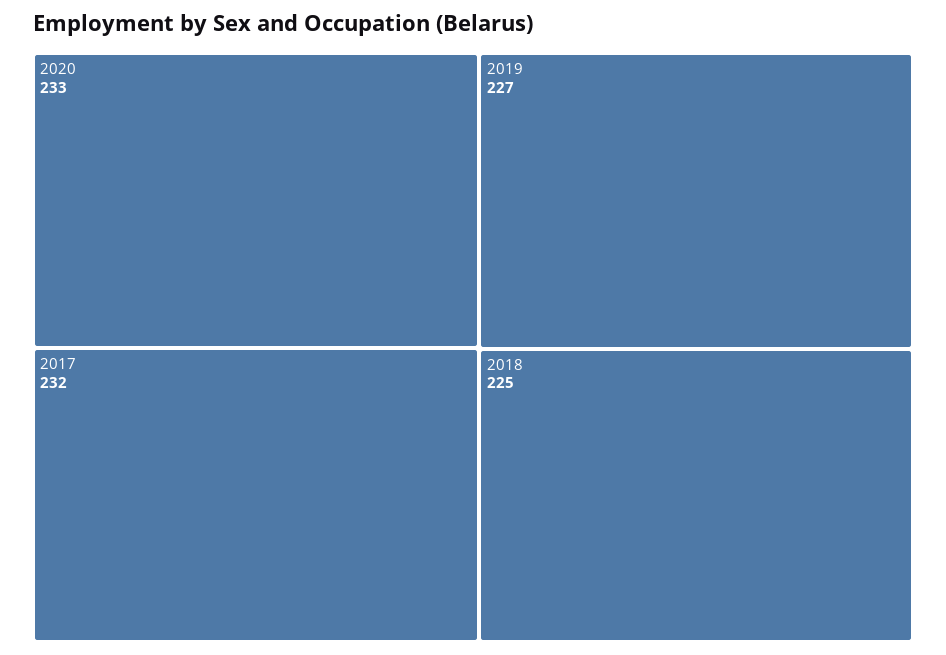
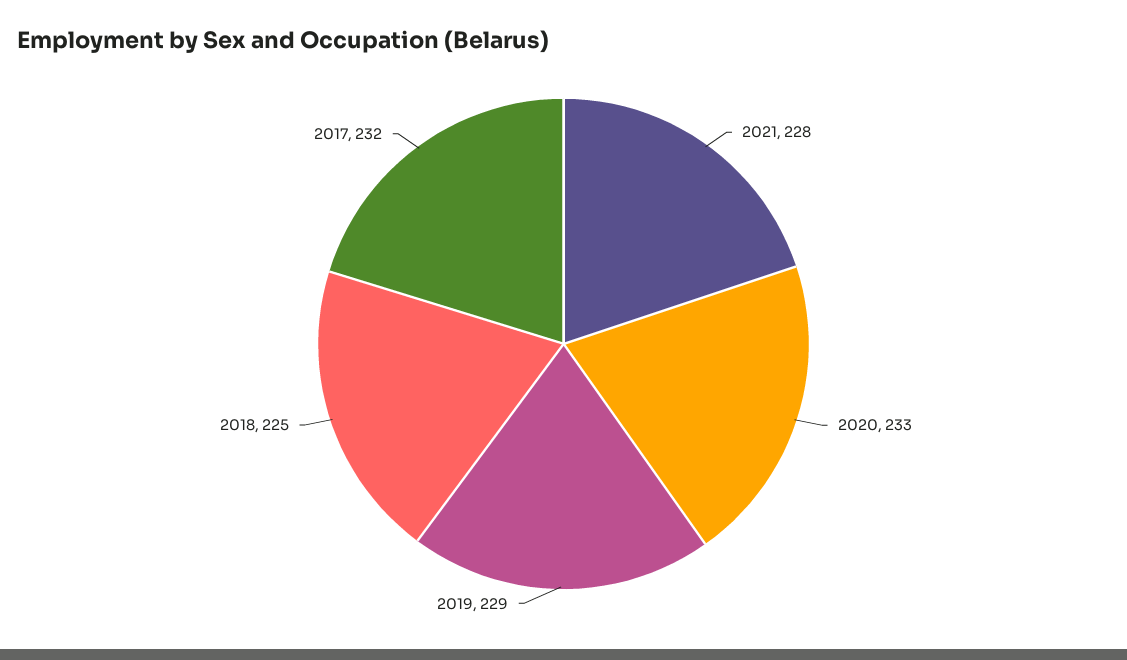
2019: 227 -> 229
2021: none -> 228

